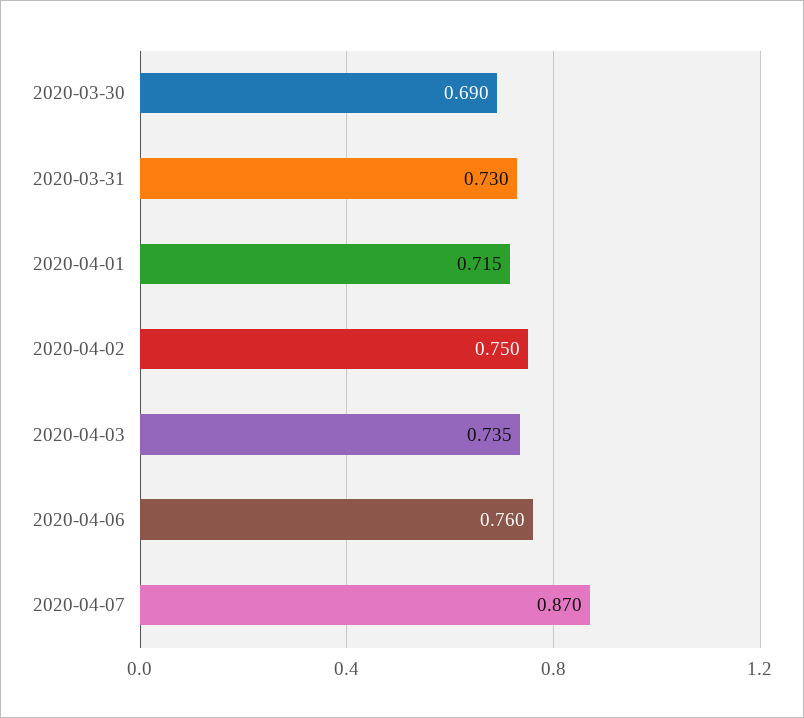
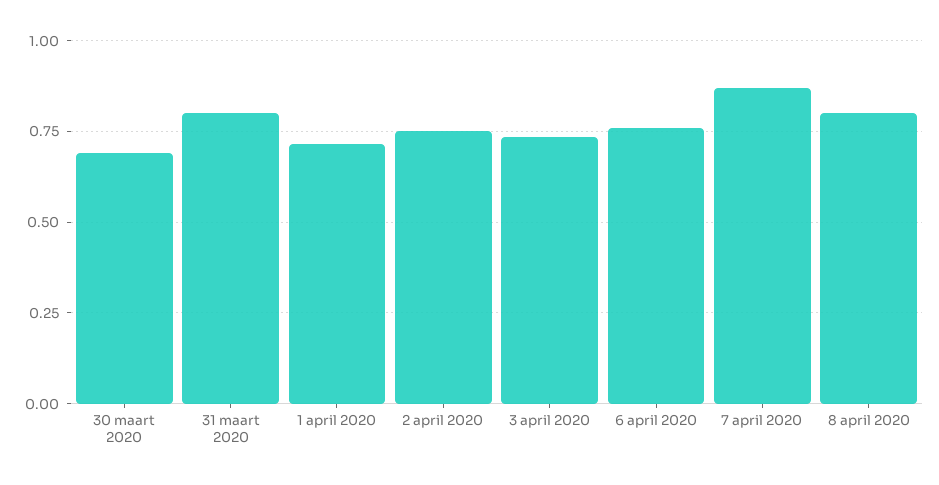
2020-03-31: 0.73 -> 0.8
8 april 2020: none -> 0.8

